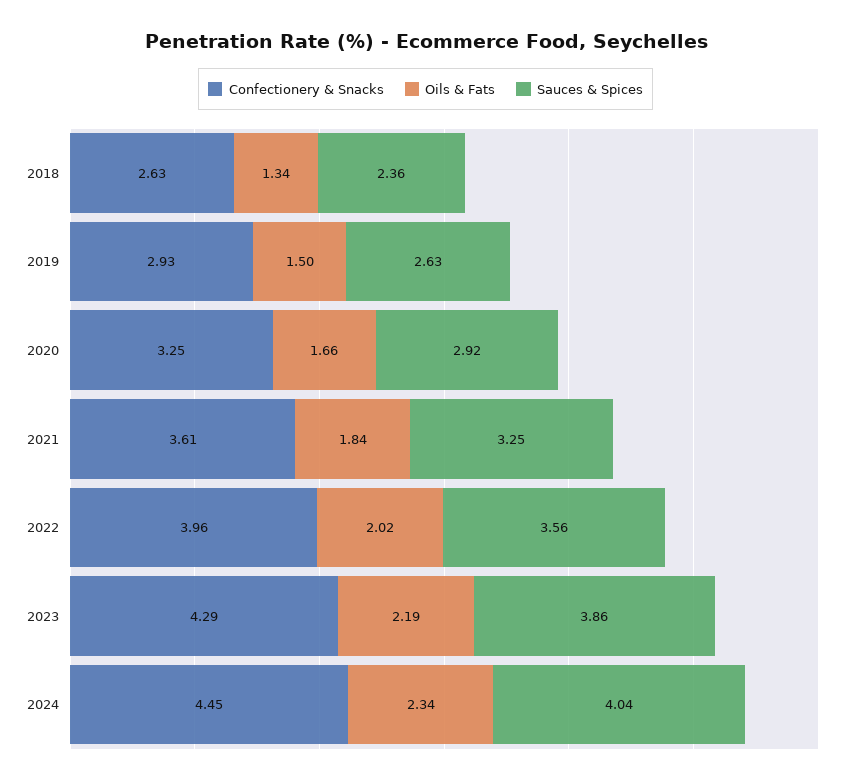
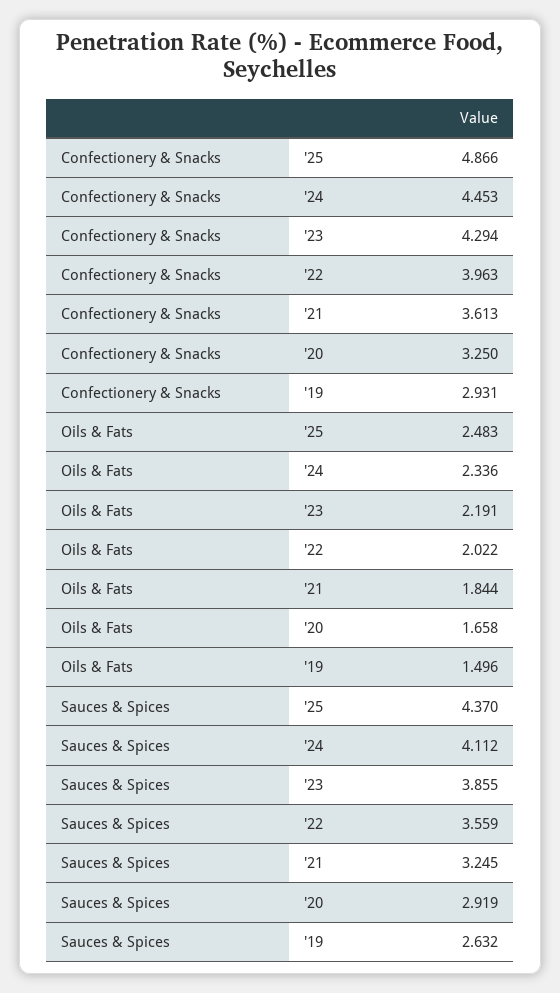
Confectionery & Snacks, 2018: 2.63 -> none
Oils & Fats, 2018: 1.34 -> none
Sauces & Spices, 2018: 2.36 -> none
Sauces & Spices, 2024: 4.04 -> 4.112
Confectionery & Snacks, '25: none -> 4.866
Oils & Fats, '25: none -> 2.483
Sauces & Spices, '25: none -> 4.37

